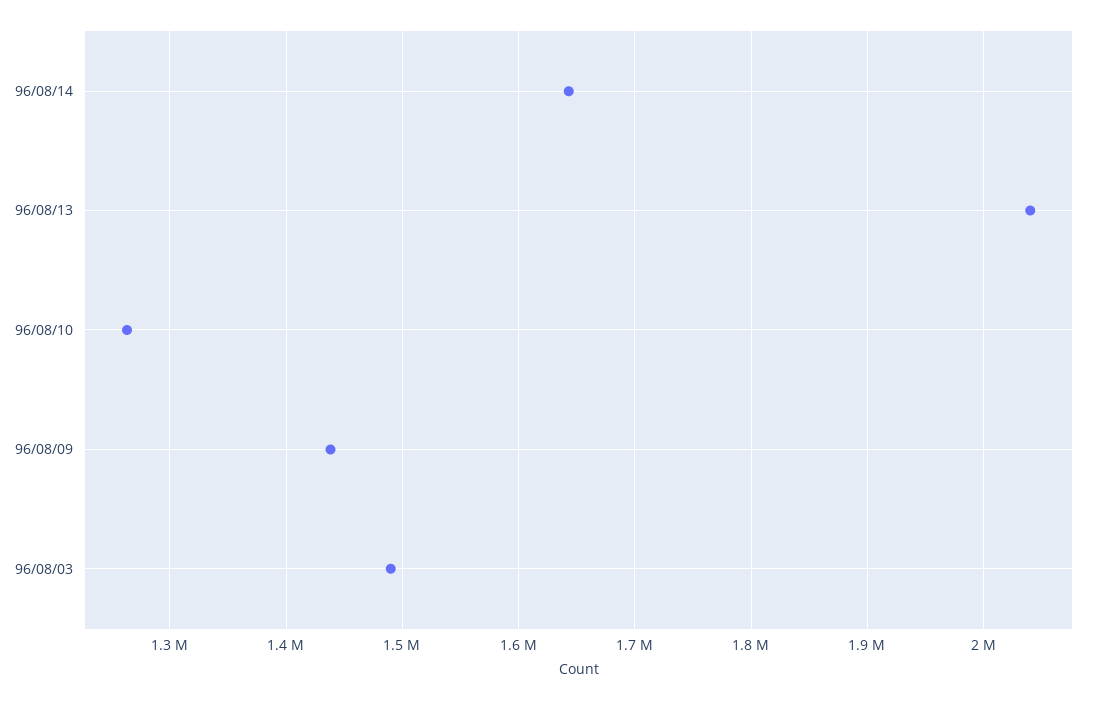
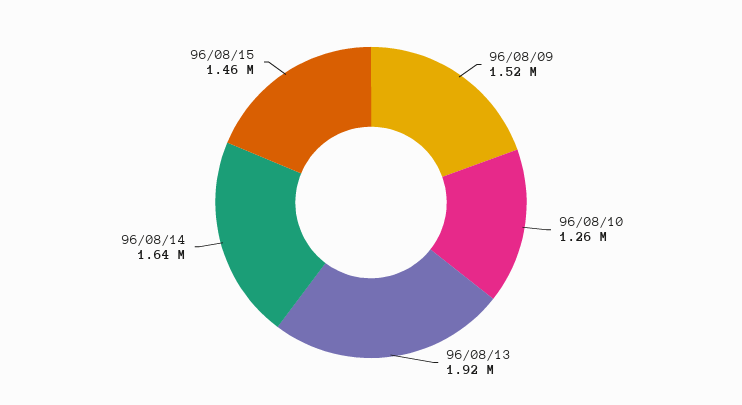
96/08/13: 2040000 -> 1920000
96/08/09: 1440000 -> 1520000
96/08/03: 1490000 -> none
96/08/15: none -> 1460000

